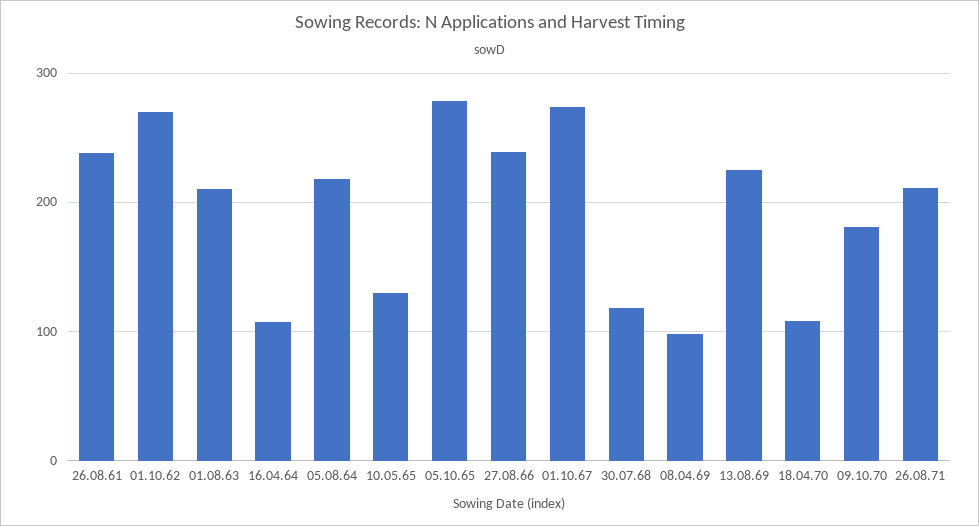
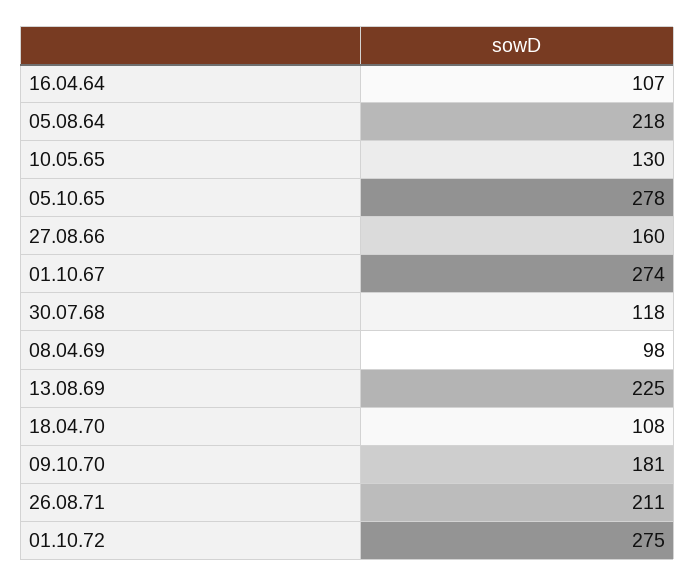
26.08.61: 240 -> none
01.10.62: 270 -> none
01.08.63: 210 -> none
27.08.66: 240 -> 160
01.10.72: none -> 275

